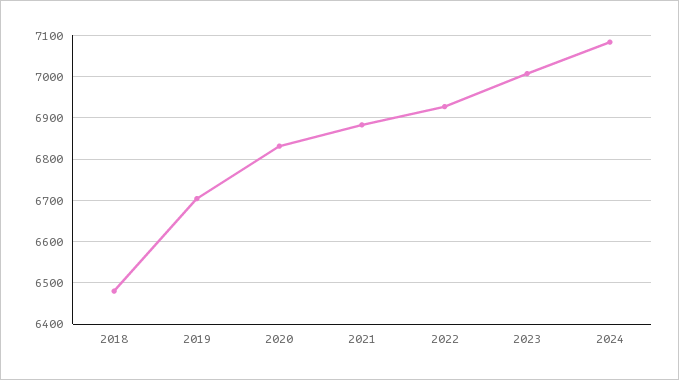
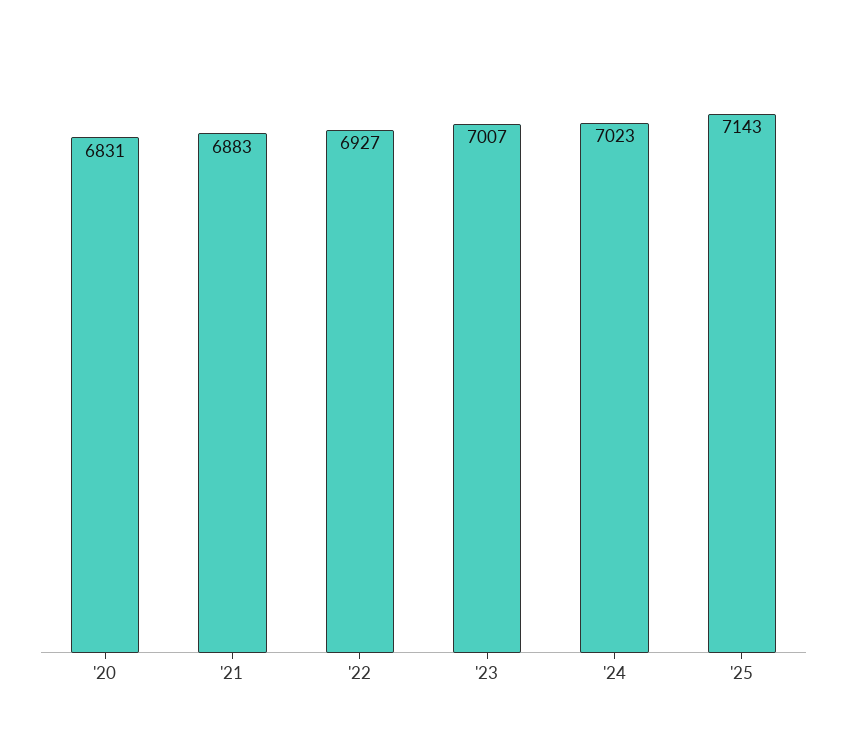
2018: 6480 -> none
2019: 6700 -> none
2024: 7080 -> 7023
'25: none -> 7143

